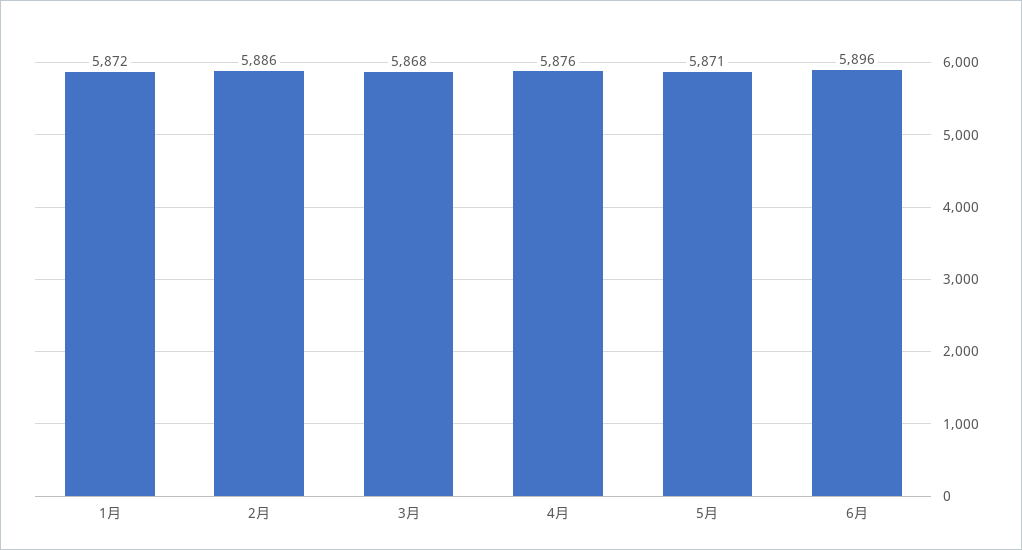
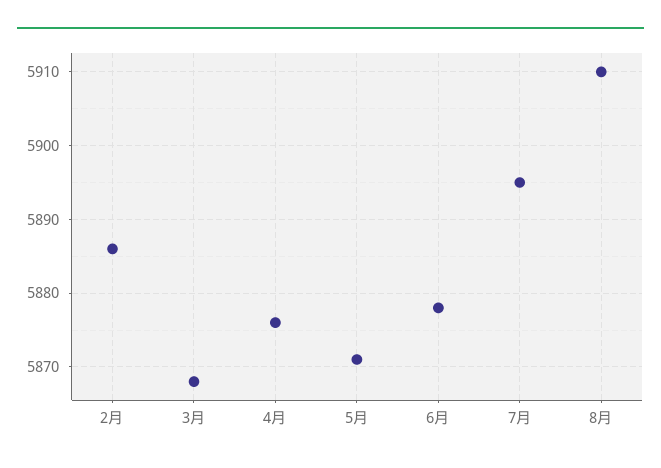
1月: 5872 -> none
6月: 5896 -> 5878
7月: none -> 5895
8月: none -> 5910

